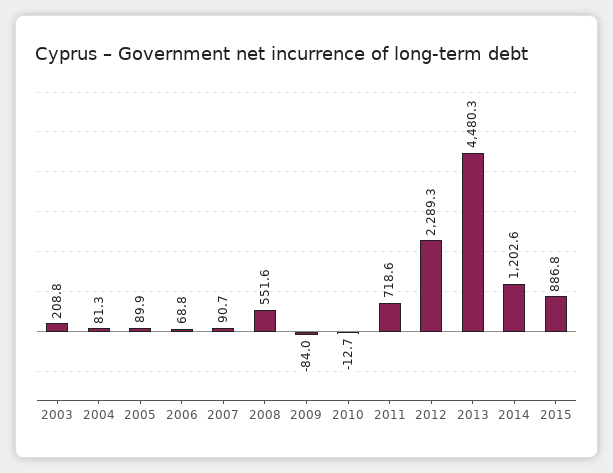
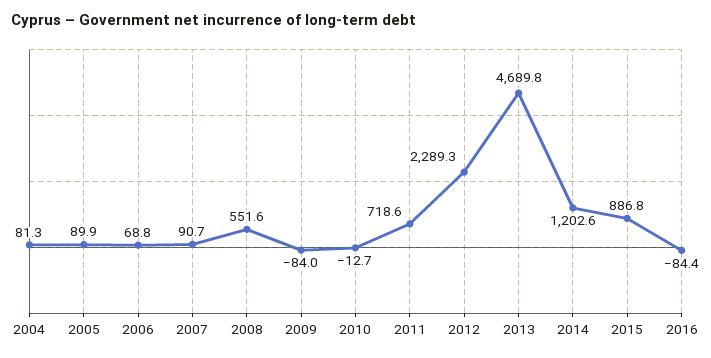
2003: 208.8 -> none
2013: 4480.3 -> 4689.8
2016: none -> -84.4

